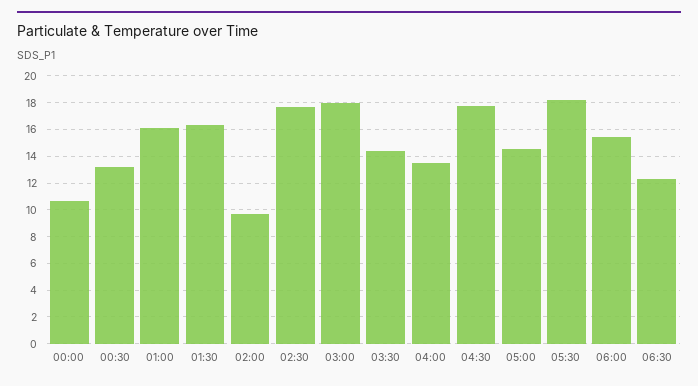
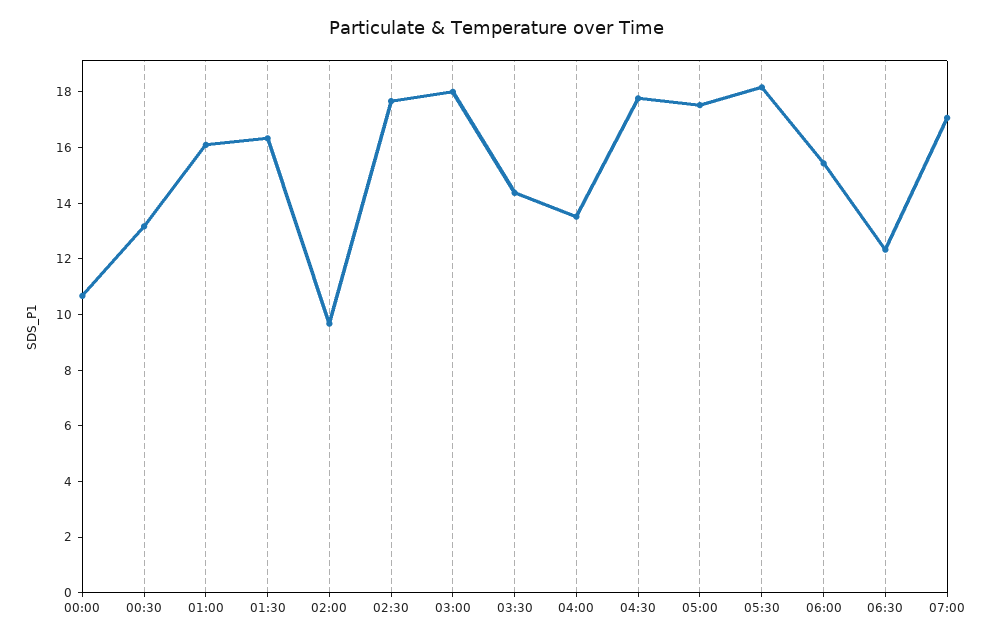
05:00: 14.5 -> 17.5
07:00: none -> 17

